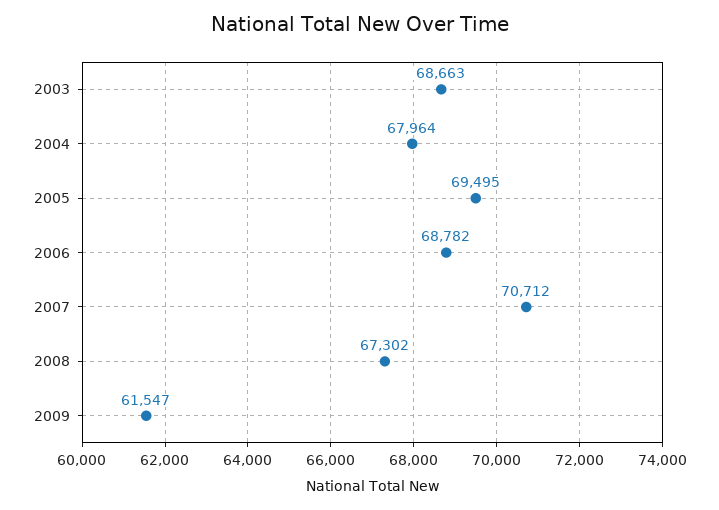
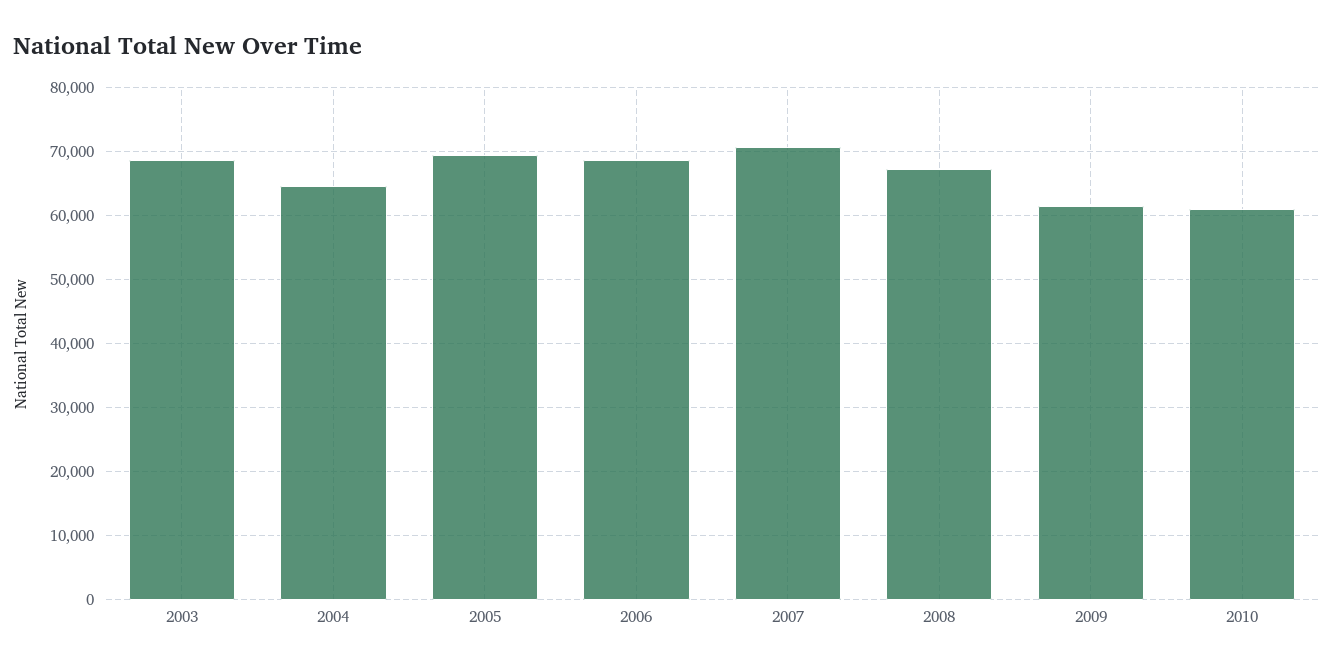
2004: 67964 -> 65000
2010: none -> 61000

